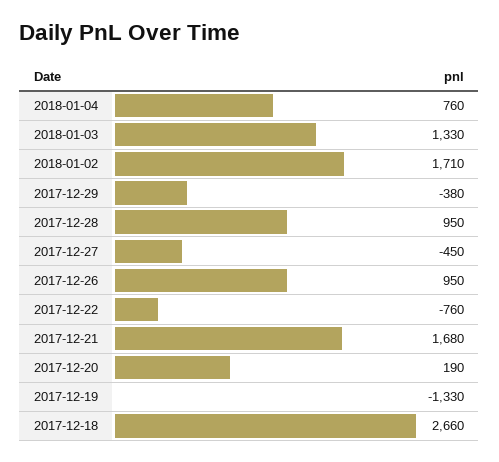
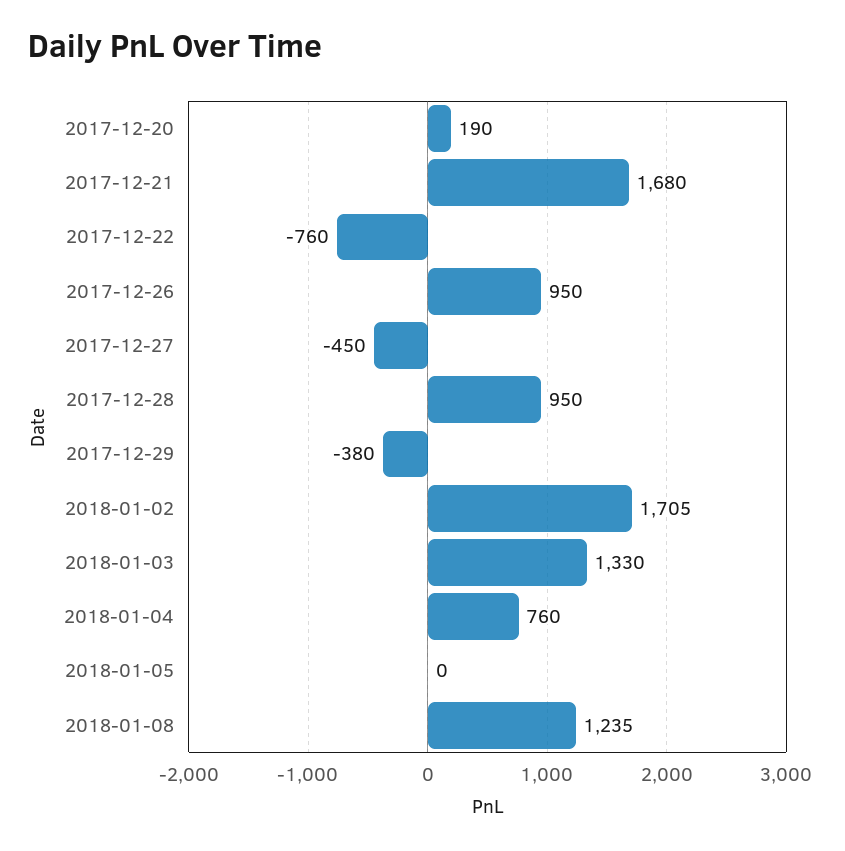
2018-01-02: 1710 -> 1705
2017-12-19: -1330 -> none
2017-12-18: 2660 -> none
2018-01-05: none -> 0
2018-01-08: none -> 1235

